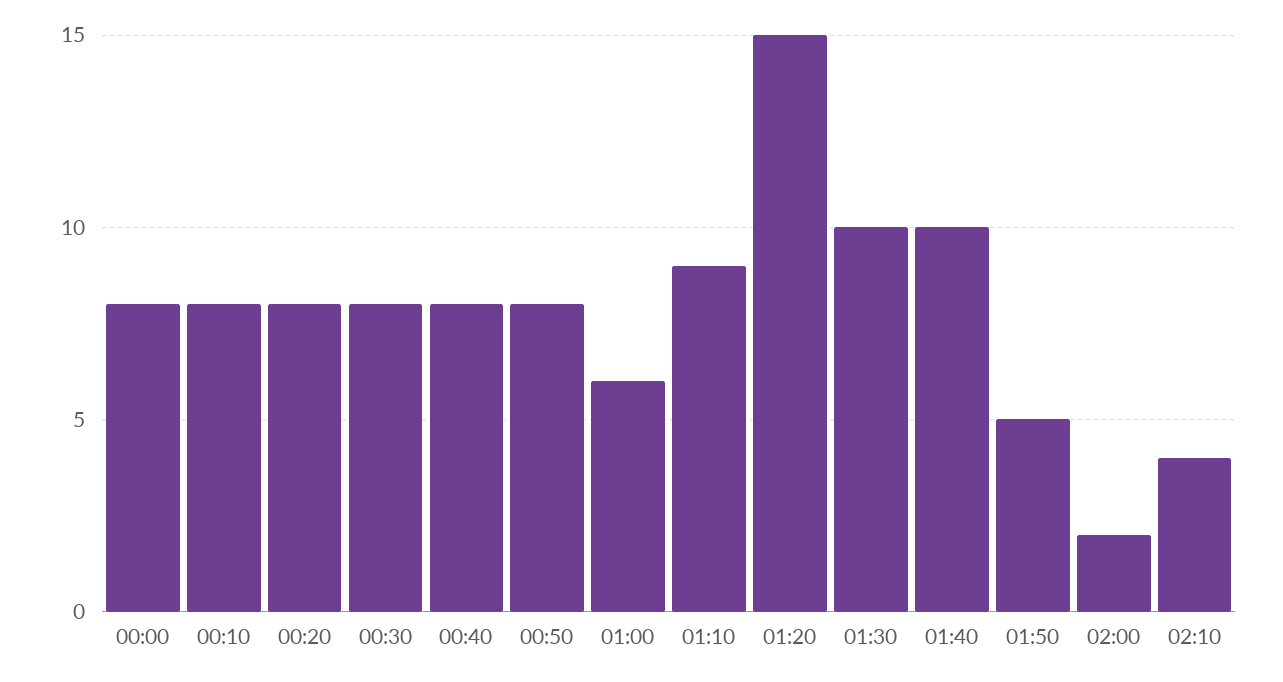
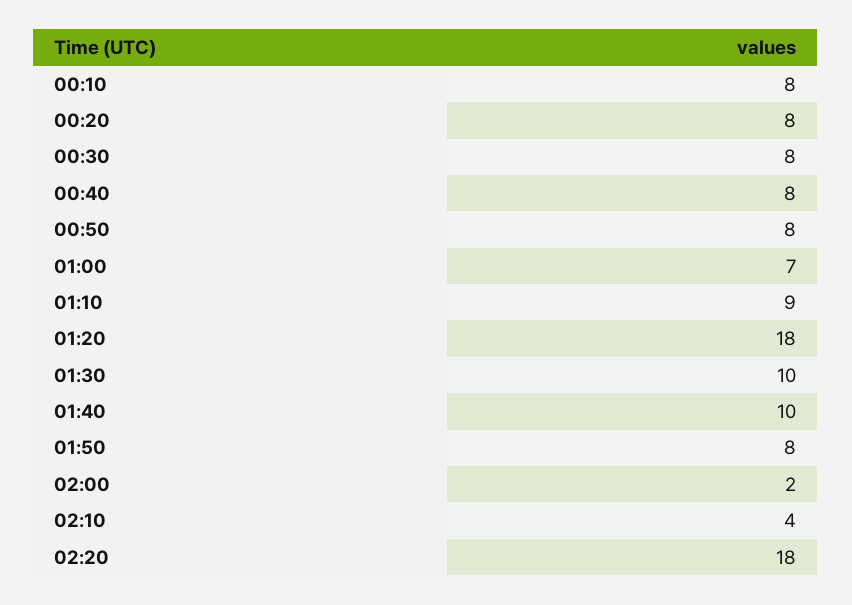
00:00: 8 -> none
01:00: 6 -> 7
01:20: 15 -> 18
01:50: 5 -> 8
02:20: none -> 18

